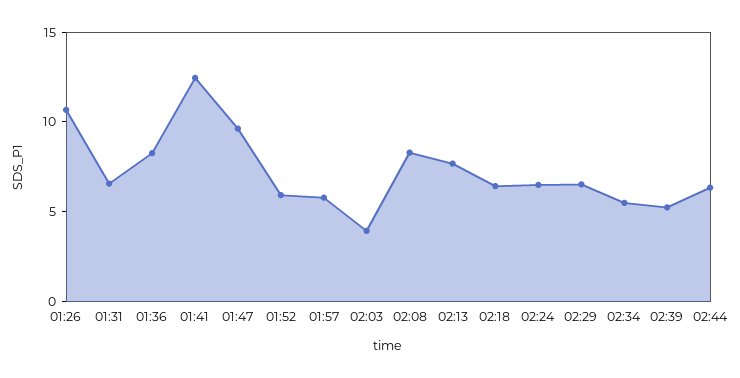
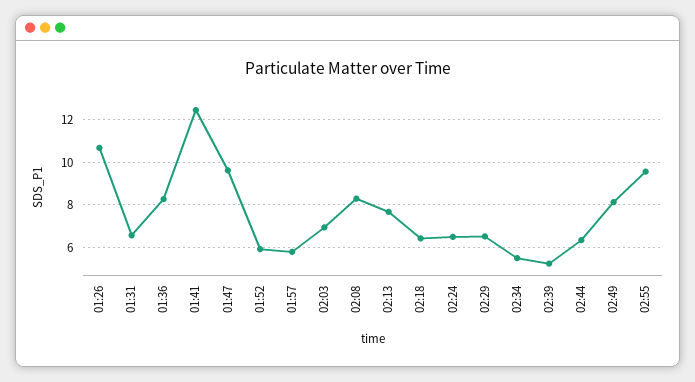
02:03: 4 -> 7
02:49: none -> 8
02:55: none -> 9.5

